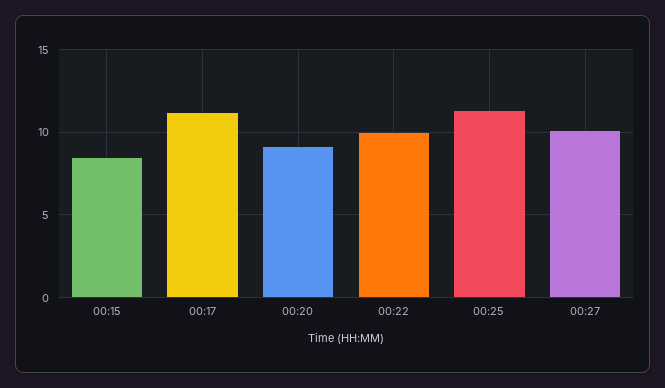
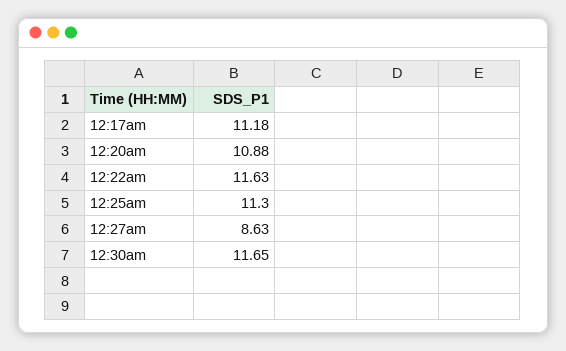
00:15: 8.5 -> none
00:20: 9 -> 10.88
00:22: 10 -> 11.63
00:27: 10 -> 8.63
12:30am: none -> 11.65

